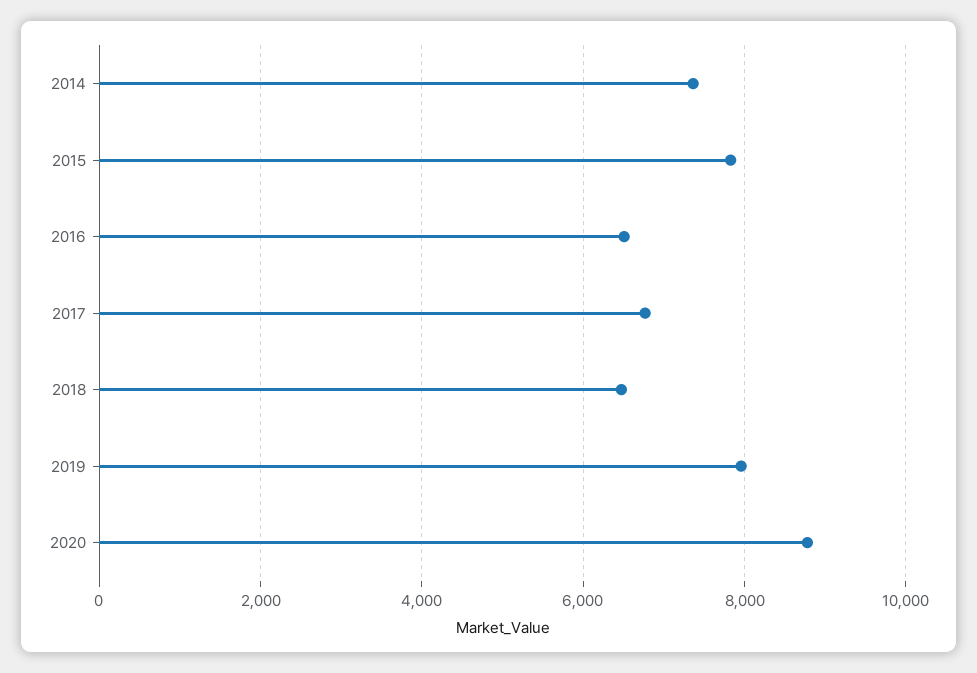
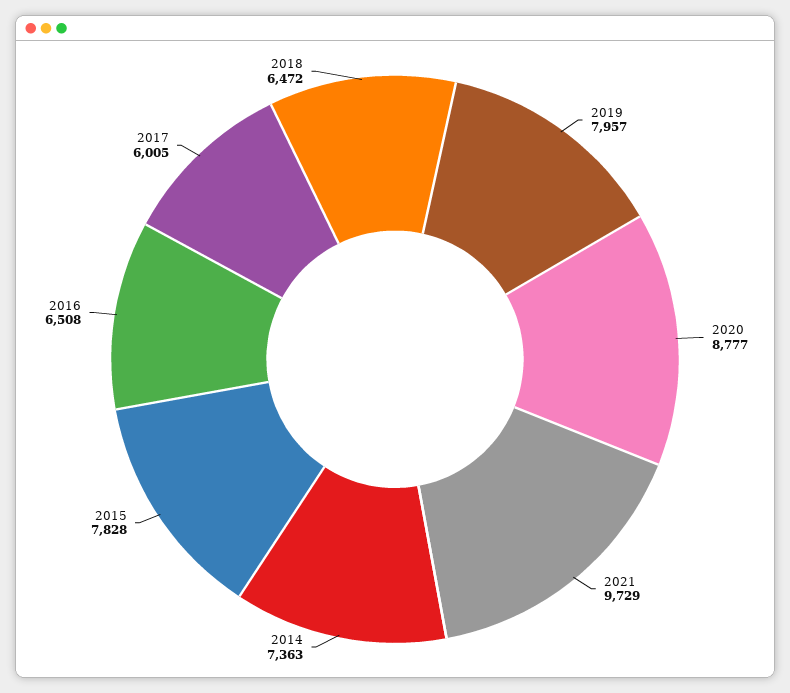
2017: 6800 -> 6005
2021: none -> 9729

